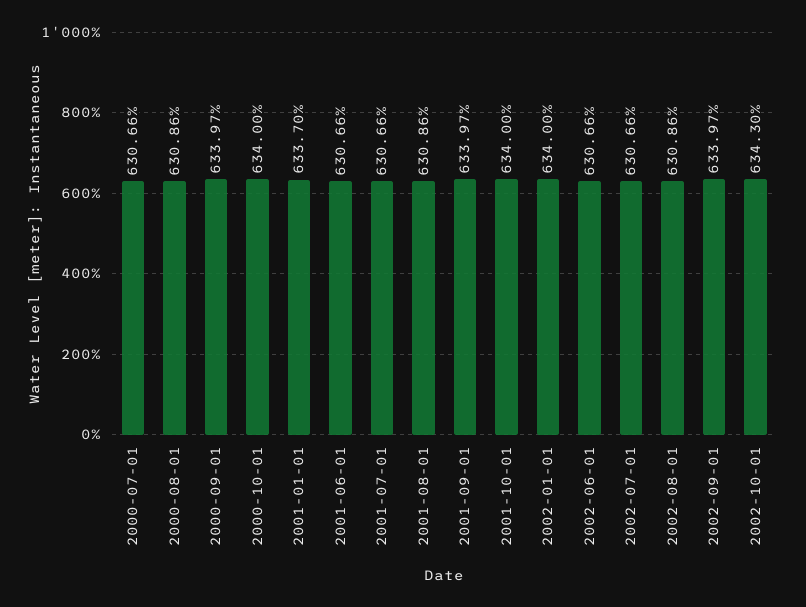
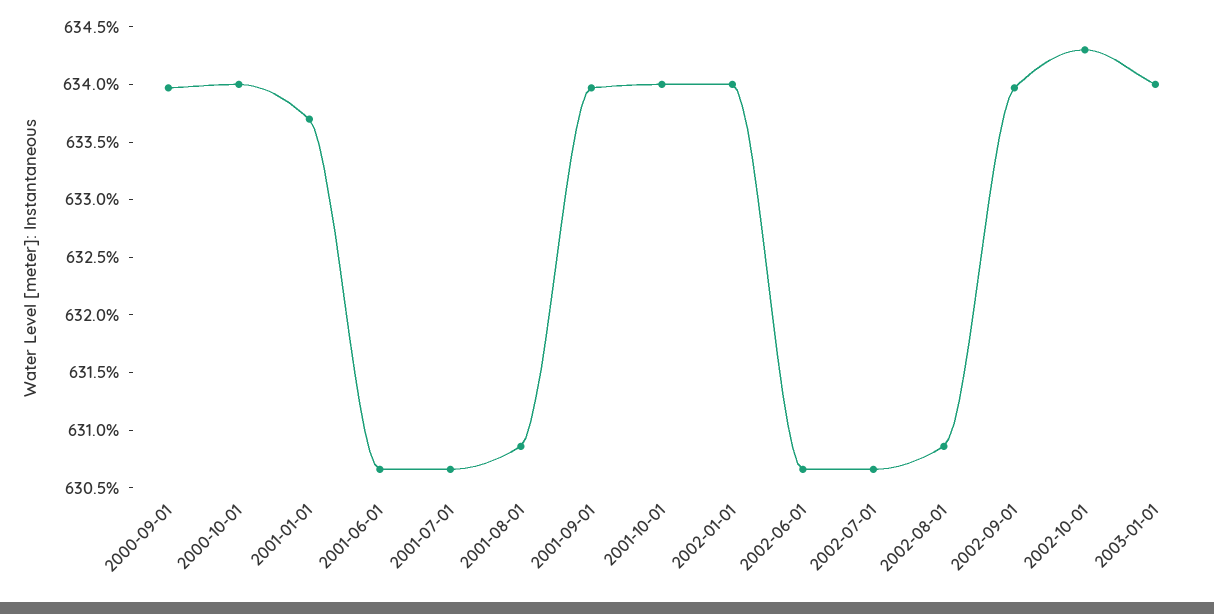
2000-07-01: 630.66 -> none
2000-08-01: 630.86 -> none
2003-01-01: none -> 634

